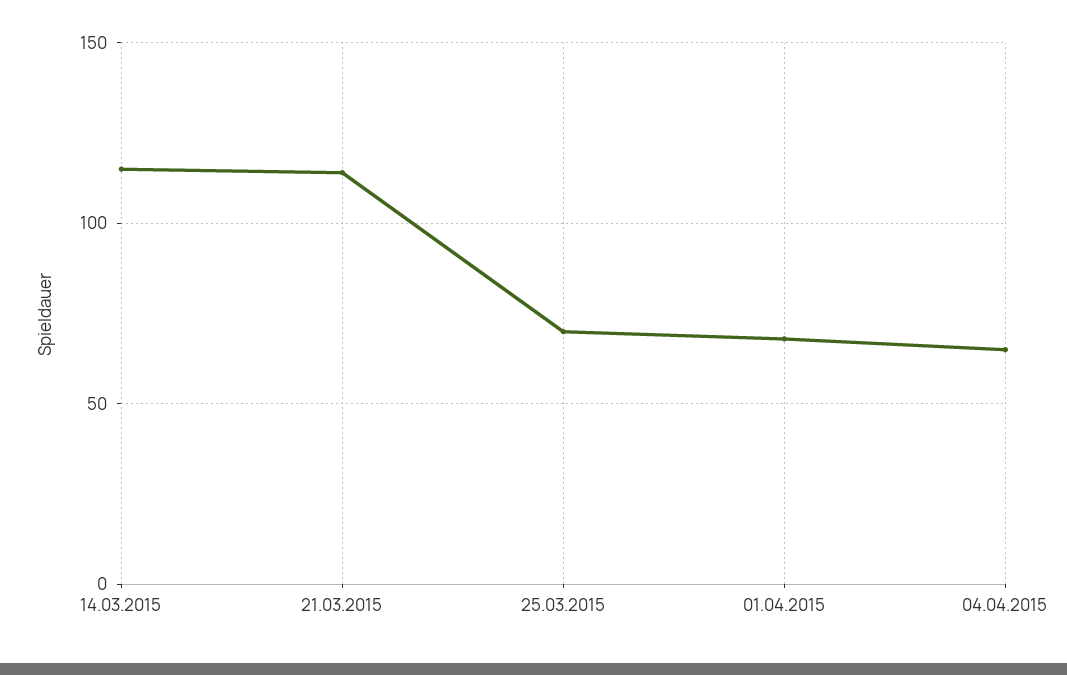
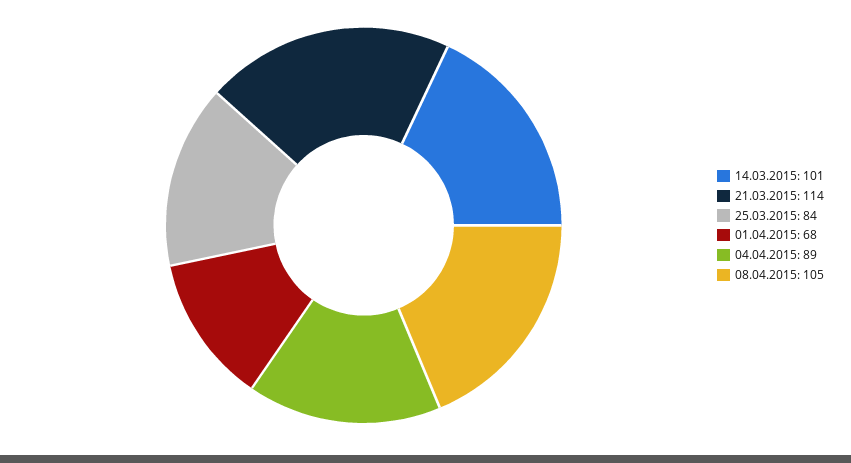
14.03.2015: 115 -> 101
25.03.2015: 70 -> 84
04.04.2015: 65 -> 89
08.04.2015: none -> 105

